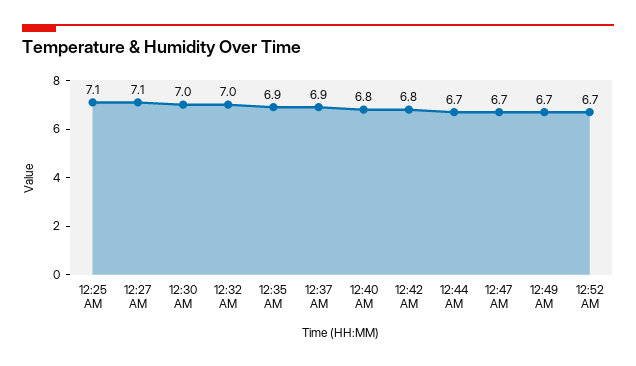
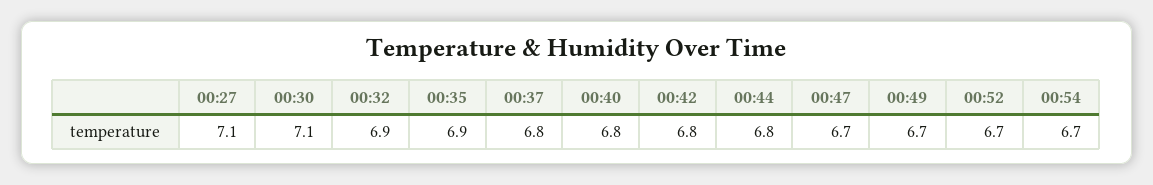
12:25 AM: 7.1 -> none
12:30 AM: 7 -> 7.1
12:32 AM: 7 -> 6.9
12:37 AM: 6.9 -> 6.8
12:44 AM: 6.7 -> 6.8
00:54: none -> 6.7

